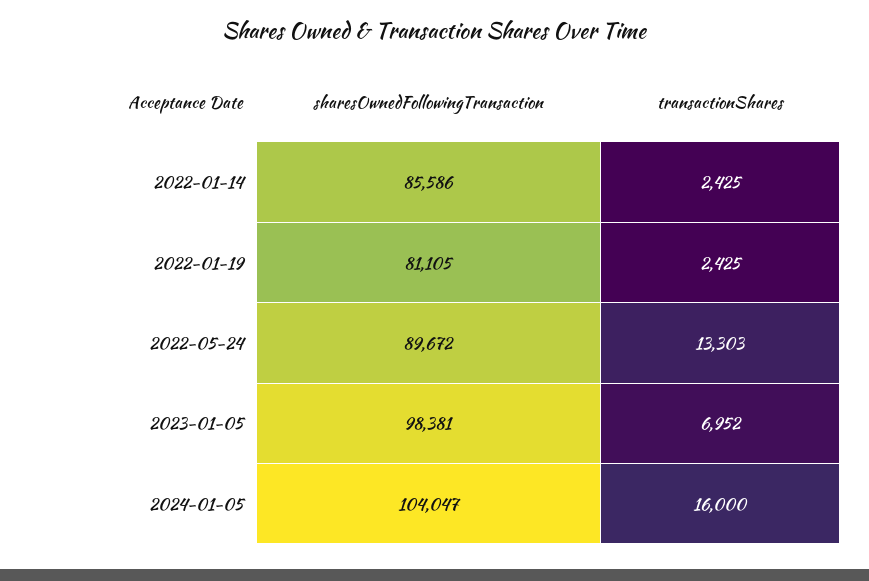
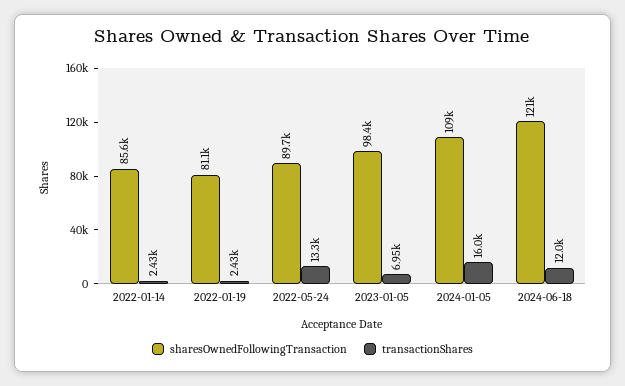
sharesOwnedFollowingTransaction, 2024-01-05: 104047 -> 109000
sharesOwnedFollowingTransaction, 2024-06-18: none -> 121000
transactionShares, 2024-06-18: none -> 12000

